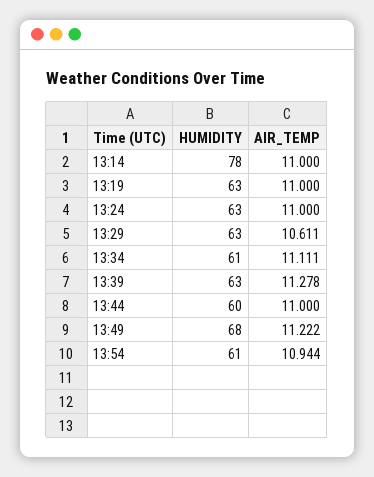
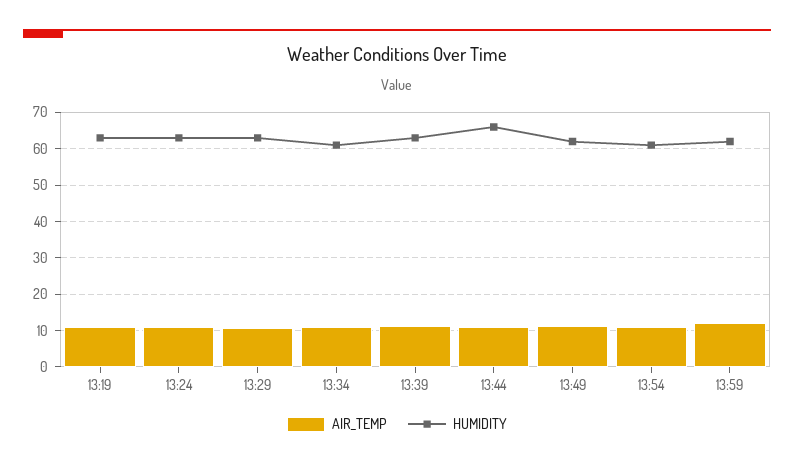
HUMIDITY, 13:14: 78 -> none
AIR_TEMP, 13:14: 11 -> none
HUMIDITY, 13:44: 60 -> 66
HUMIDITY, 13:49: 68 -> 62
AIR_TEMP, 13:59: none -> 12
HUMIDITY, 13:59: none -> 62

